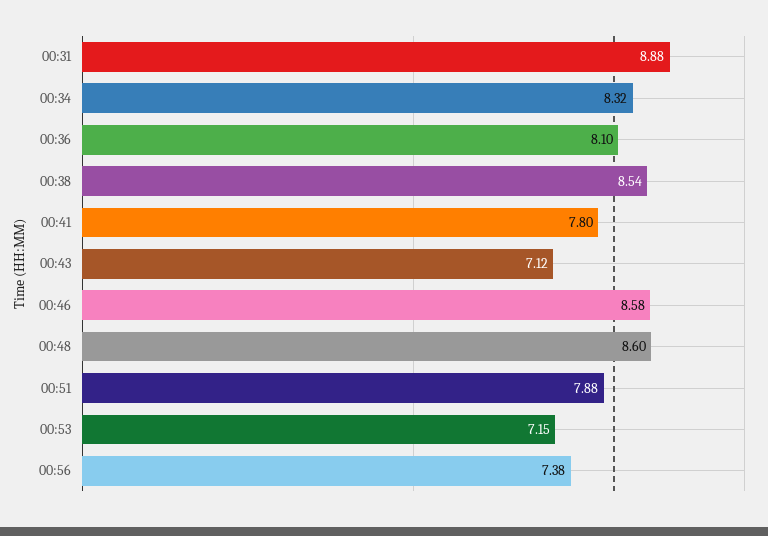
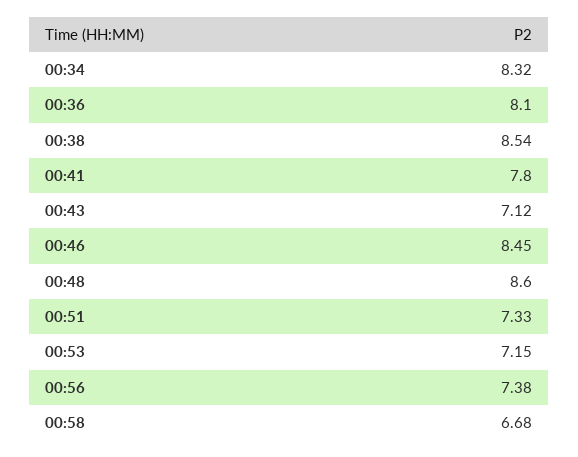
00:31: 8.88 -> none
00:46: 8.58 -> 8.45
00:51: 7.88 -> 7.33
00:58: none -> 6.68

